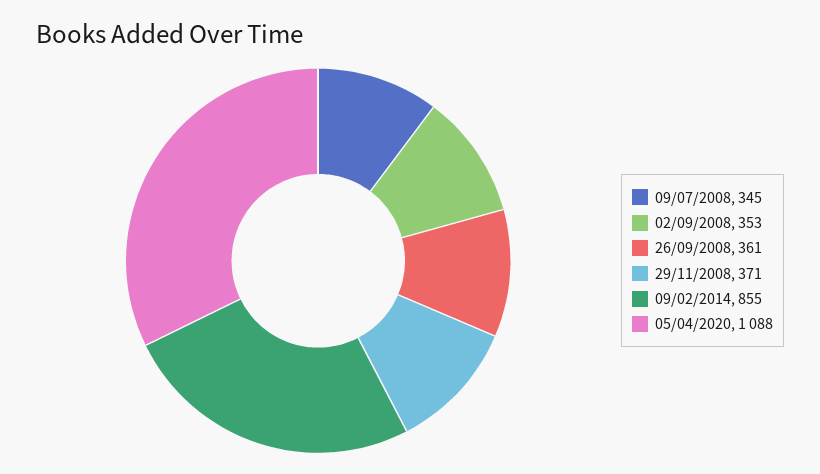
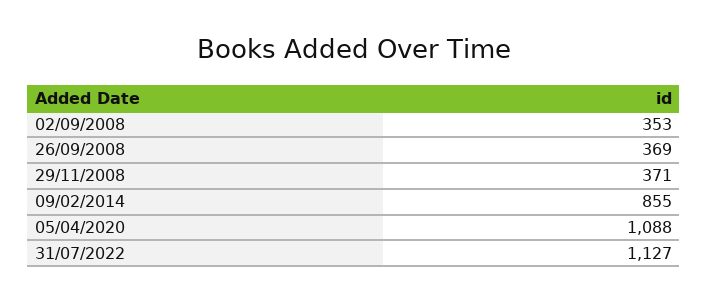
09/07/2008: 345 -> none
26/09/2008: 361 -> 369
31/07/2022: none -> 1127

